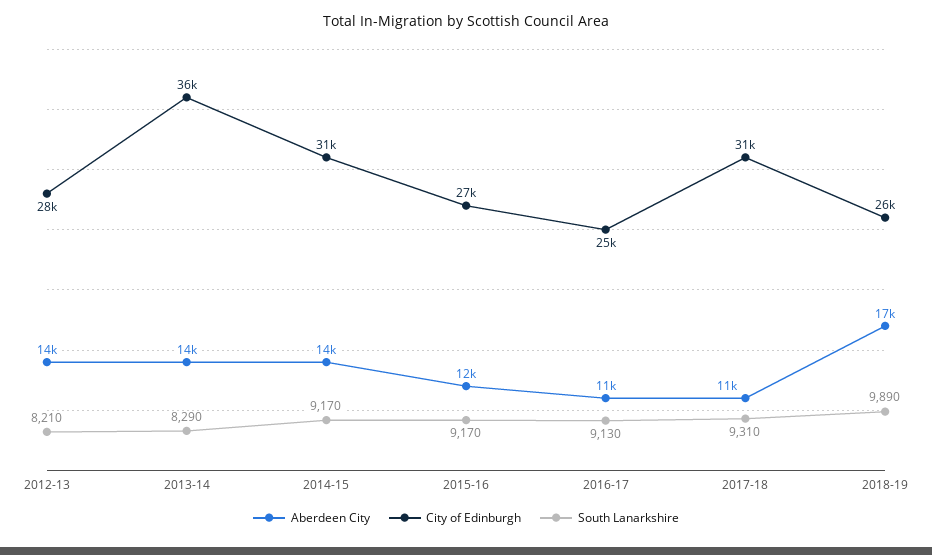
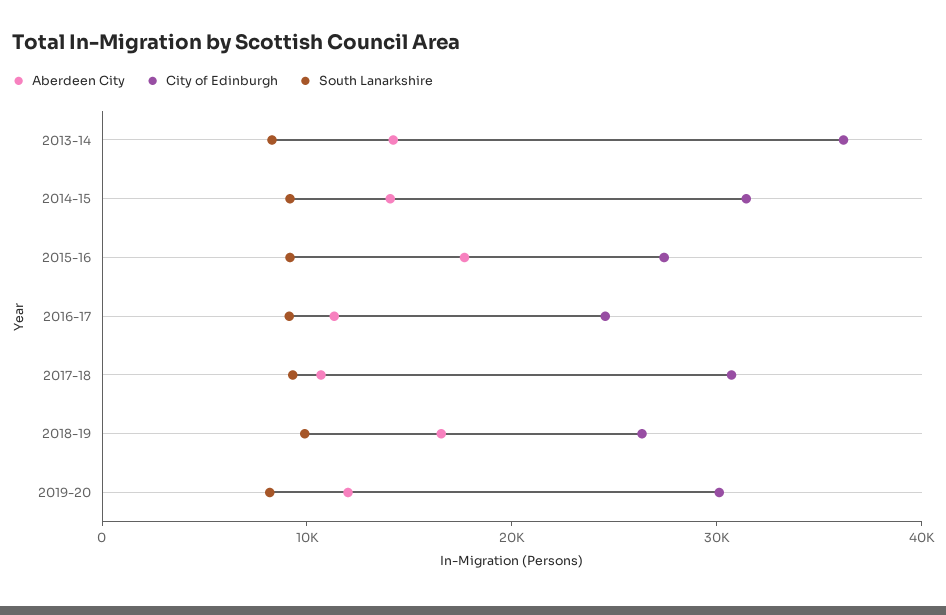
Aberdeen City, 2012-13: 14000 -> none
City of Edinburgh, 2012-13: 28000 -> none
South Lanarkshire, 2012-13: 8210 -> none
Aberdeen City, 2015-16: 12000 -> 18000
Aberdeen City, 2019-20: none -> 12000
City of Edinburgh, 2019-20: none -> 30000
South Lanarkshire, 2019-20: none -> 8000

